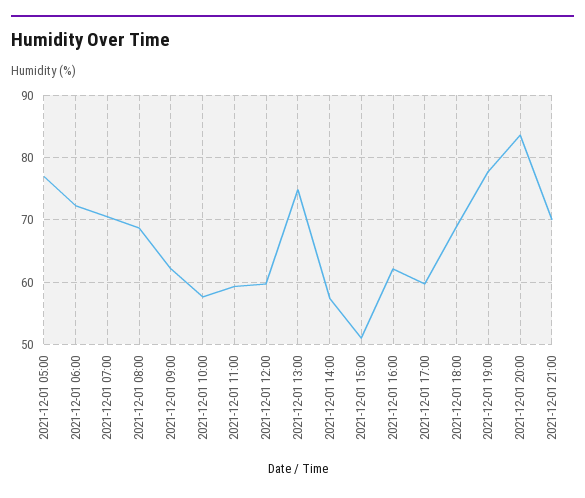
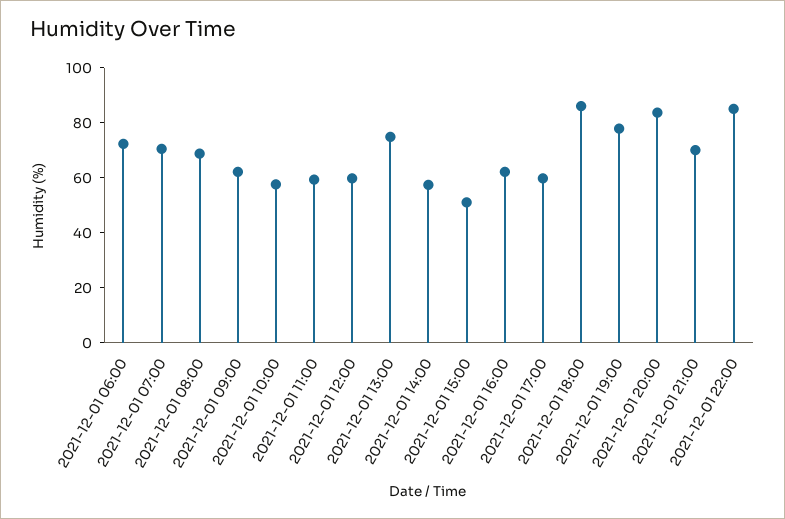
2021-12-01 05:00: 77 -> none
2021-12-01 18:00: 69 -> 85
2021-12-01 22:00: none -> 85

